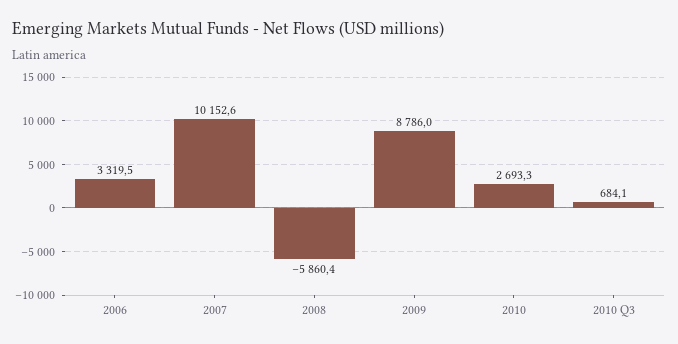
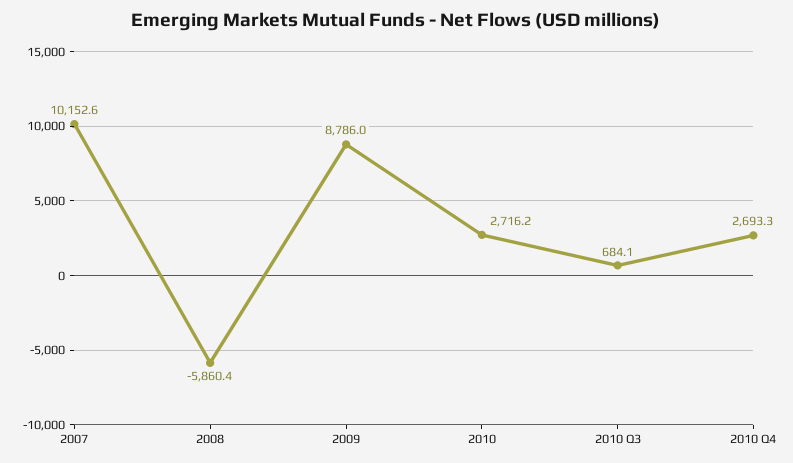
2006: 3319.5 -> none
2010: 2693.3 -> 2716.2
2010 Q4: none -> 2693.3

